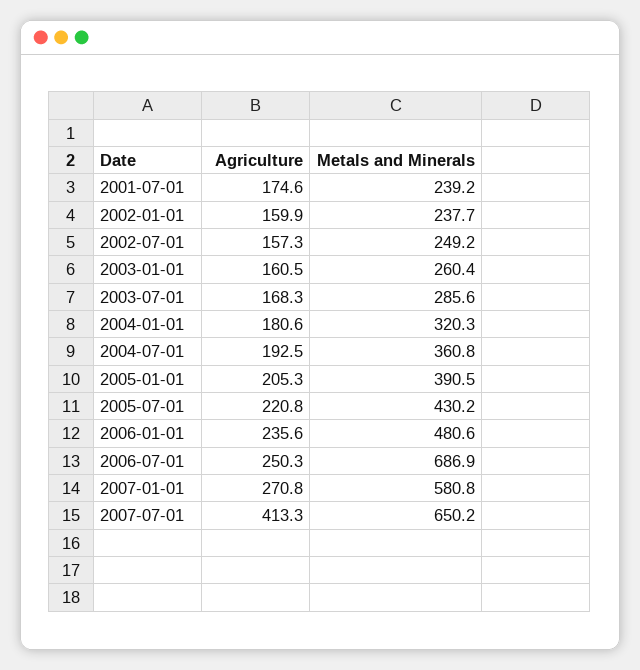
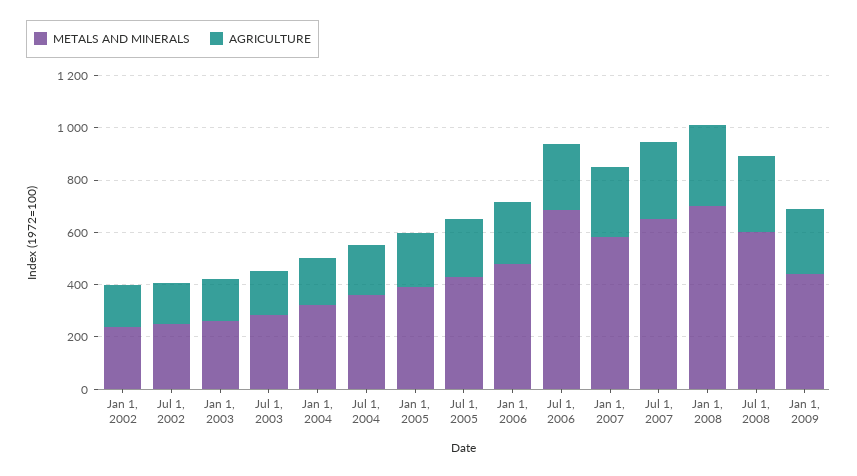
Agriculture, 2001-07-01: 174.6 -> none
Metals and Minerals, 2001-07-01: 239.2 -> none
Agriculture, 2007-07-01: 413.3 -> 300
Metals and Minerals, Jan 1, 2008: none -> 700
Agriculture, Jan 1, 2008: none -> 300
Metals and Minerals, Jul 1, 2008: none -> 600
Agriculture, Jul 1, 2008: none -> 300
Metals and Minerals, Jan 1, 2009: none -> 450
Agriculture, Jan 1, 2009: none -> 250

